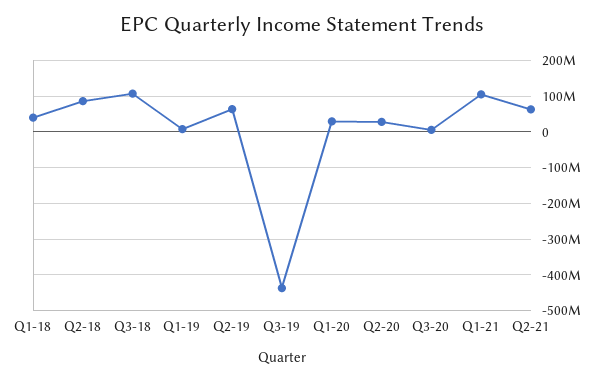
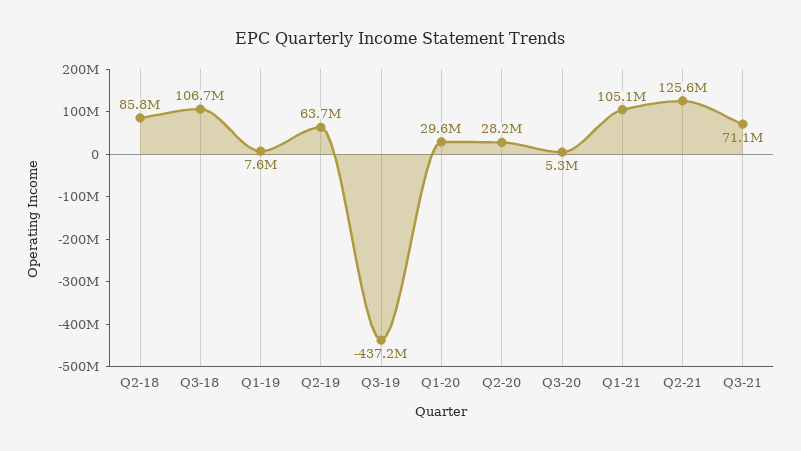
Q1-18: 40000000 -> none
Q2-21: 60000000 -> 125600000
Q3-21: none -> 71100000

